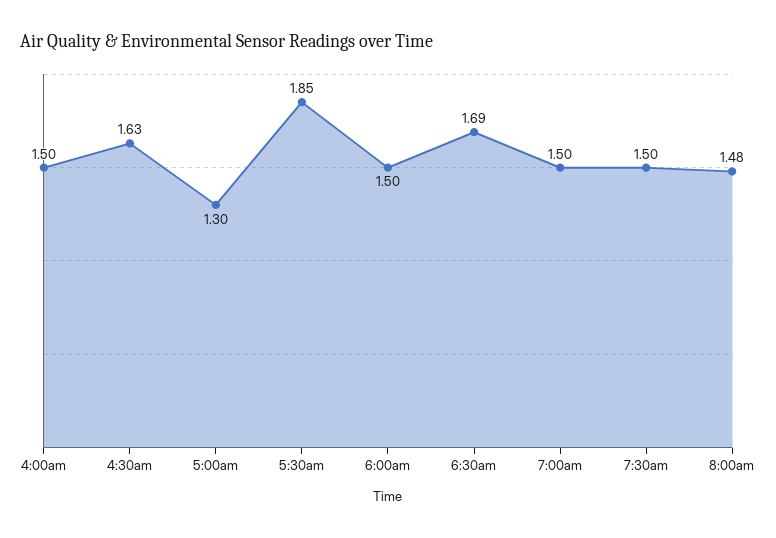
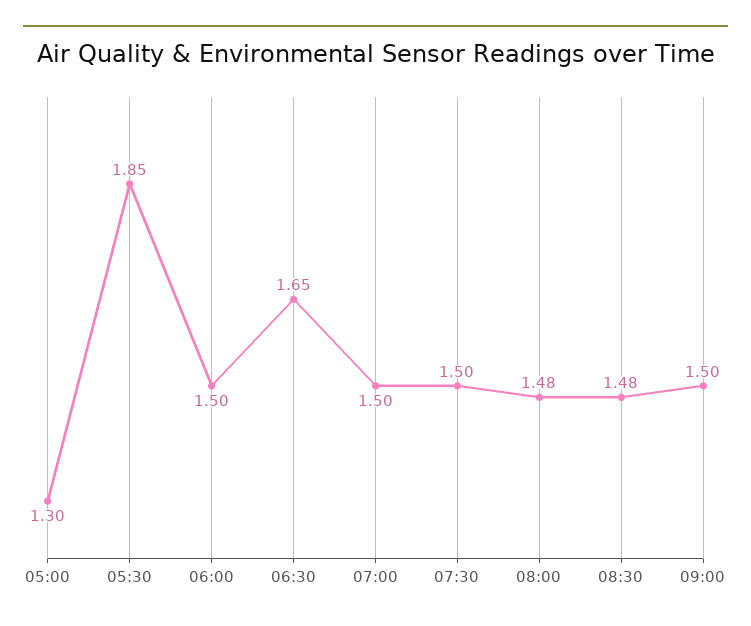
4:00am: 1.5 -> none
4:30am: 1.63 -> none
6:30am: 1.69 -> 1.65
08:30: none -> 1.48
09:00: none -> 1.5

